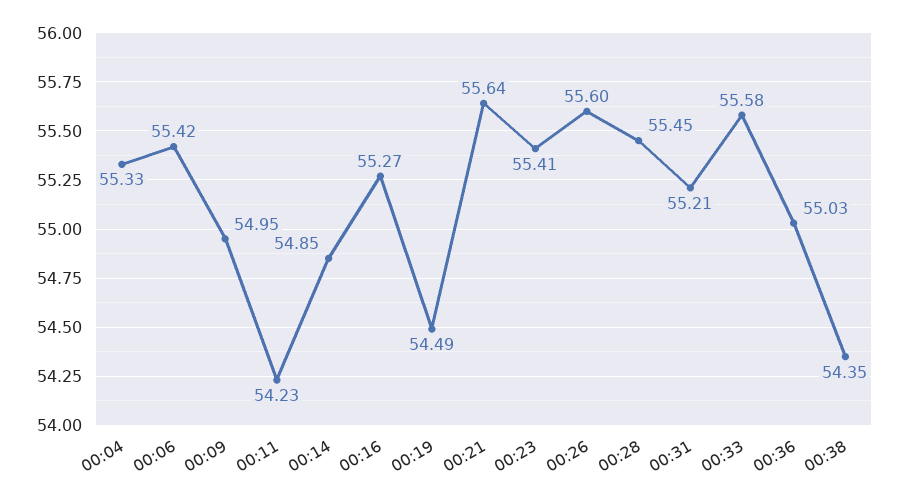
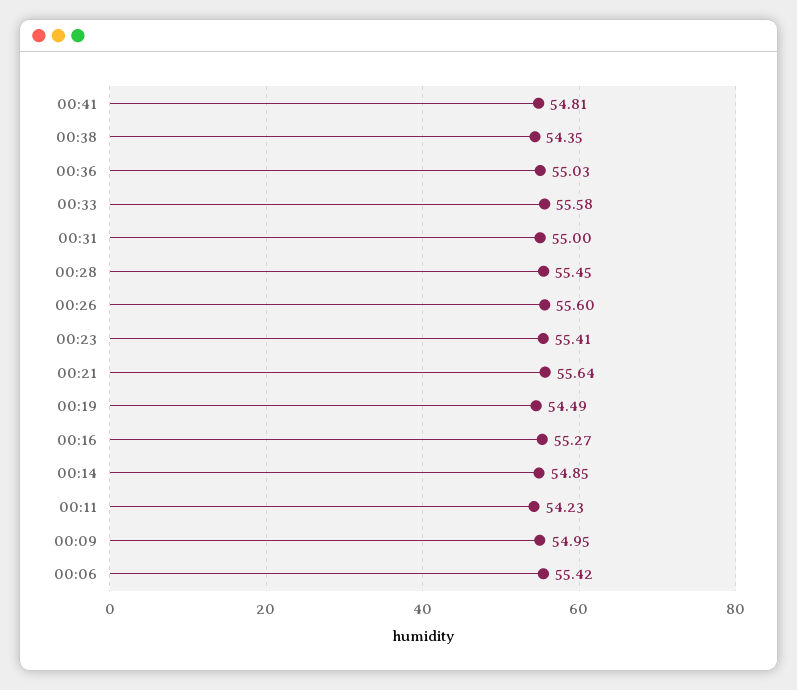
00:04: 55.33 -> none
00:31: 55.21 -> 55
00:41: none -> 54.81

